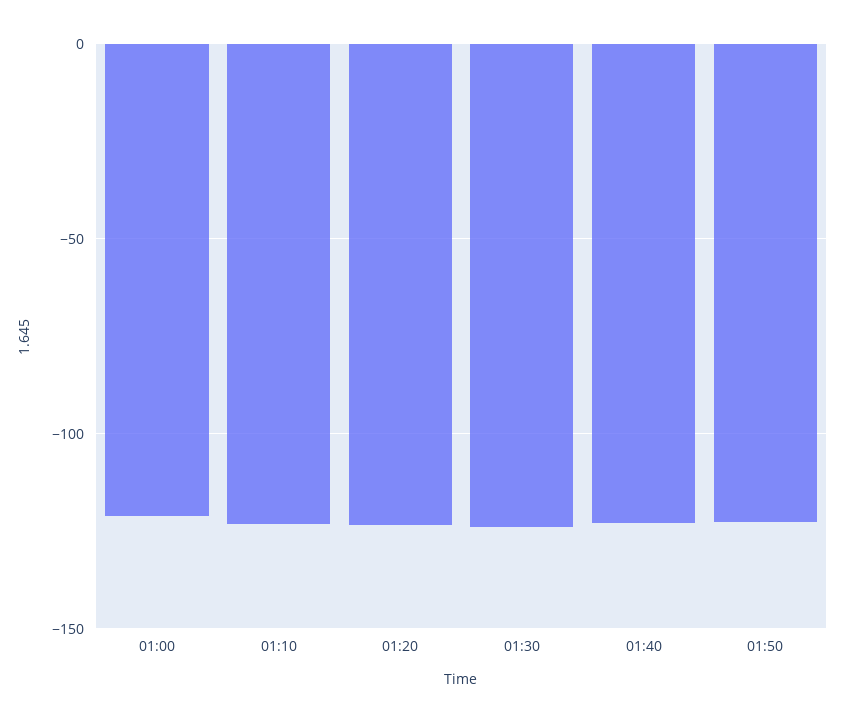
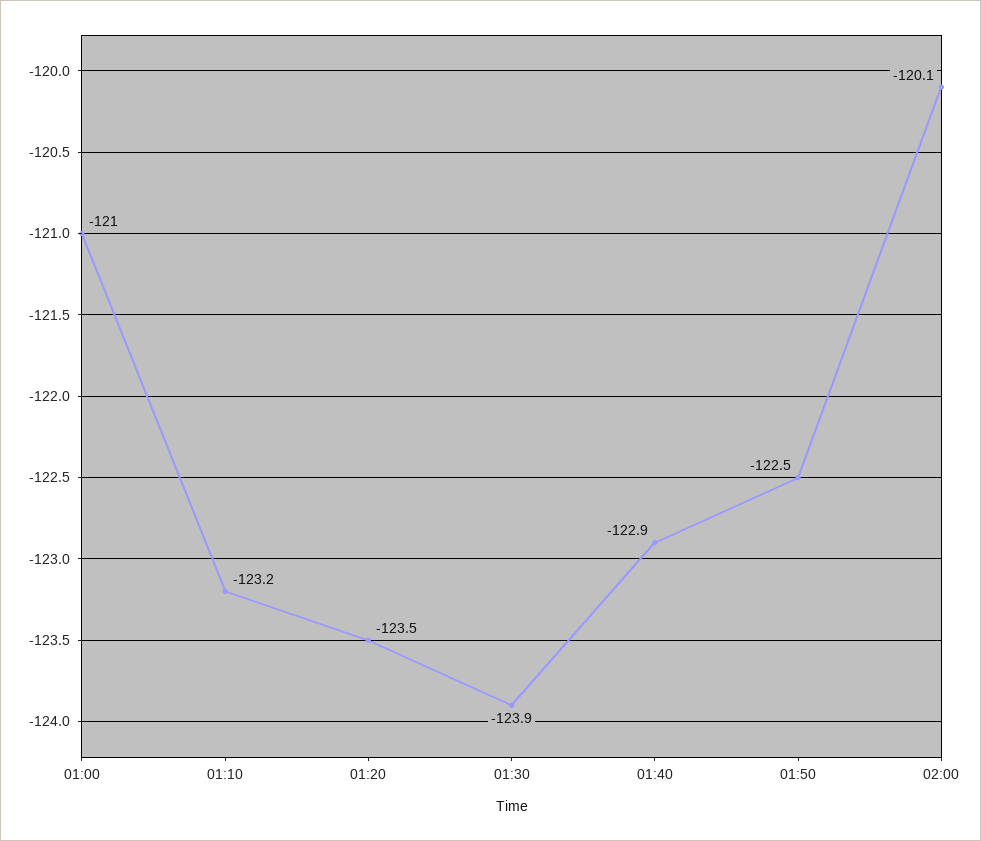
02:00: none -> -120.1

